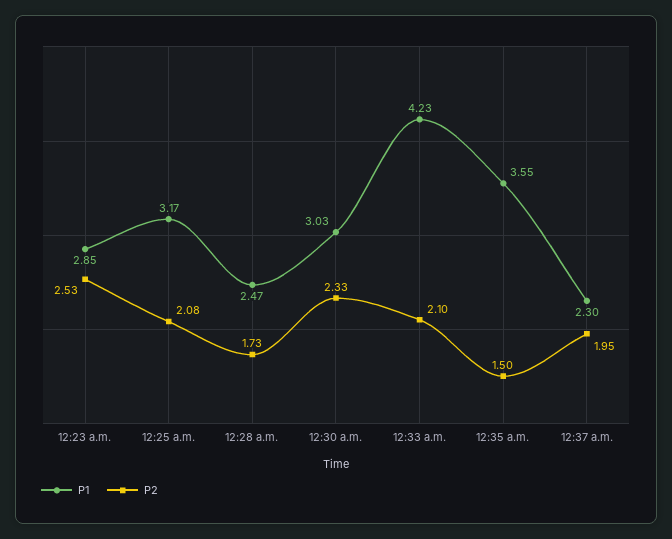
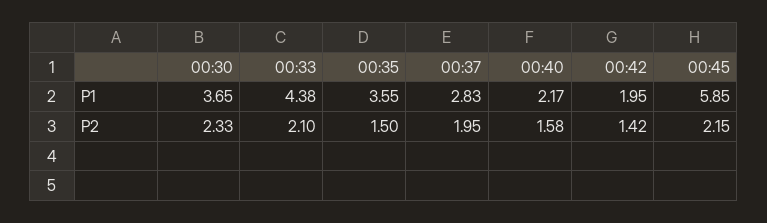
P1, 12:23 a.m.: 2.85 -> none
P2, 12:23 a.m.: 2.53 -> none
P1, 12:25 a.m.: 3.17 -> none
P2, 12:25 a.m.: 2.08 -> none
P1, 12:28 a.m.: 2.47 -> none
P2, 12:28 a.m.: 1.73 -> none
P1, 12:30 a.m.: 3.03 -> 3.65
P1, 12:33 a.m.: 4.23 -> 4.38
P1, 12:37 a.m.: 2.3 -> 2.83
P1, 00:40: none -> 2.17
P1, 00:42: none -> 1.95
P1, 00:45: none -> 5.85
P2, 00:40: none -> 1.58
P2, 00:42: none -> 1.42
P2, 00:45: none -> 2.15

